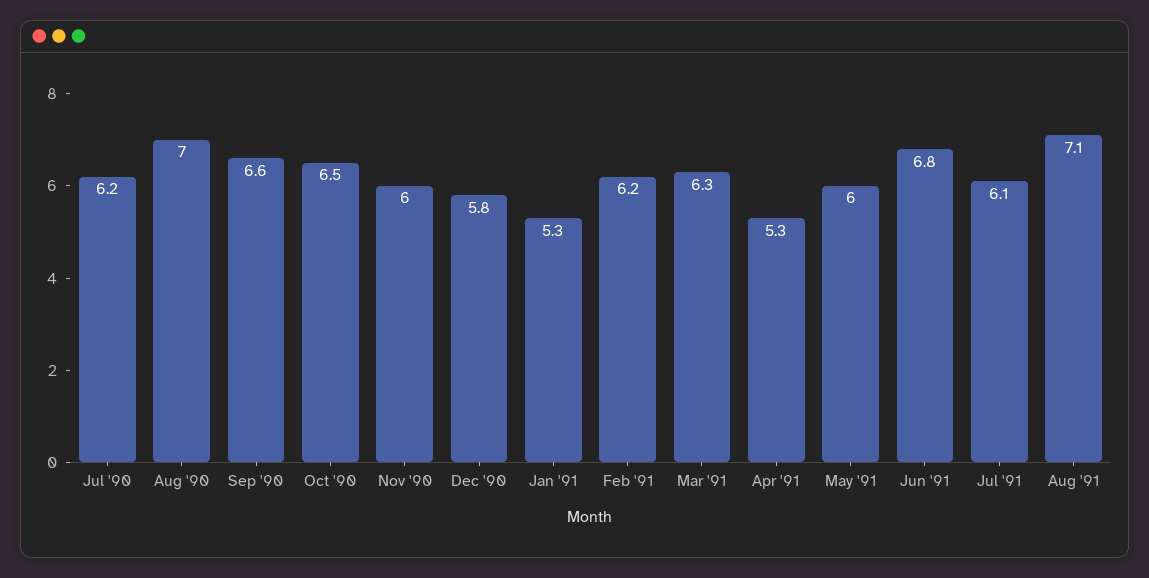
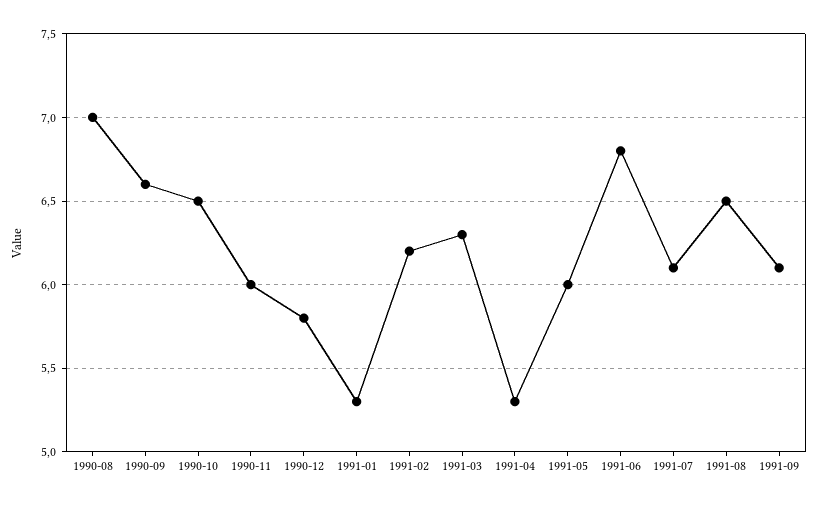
Jul '90: 6.2 -> none
Aug '91: 7.1 -> 6.5
1991-09: none -> 6.1

